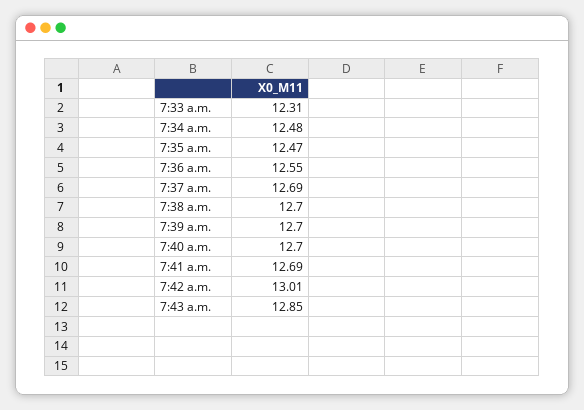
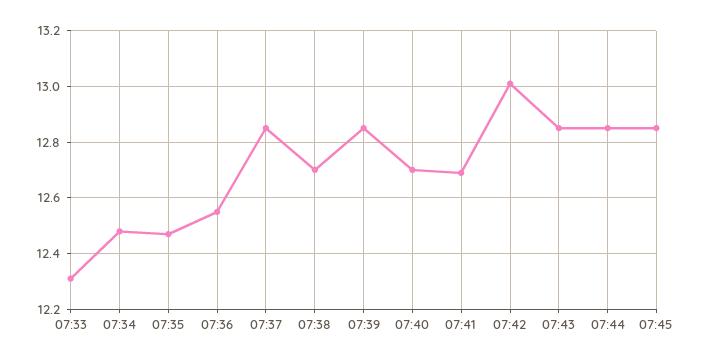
7:37 a.m.: 12.69 -> 12.85
7:39 a.m.: 12.7 -> 12.85
07:44: none -> 12.85
07:45: none -> 12.85

